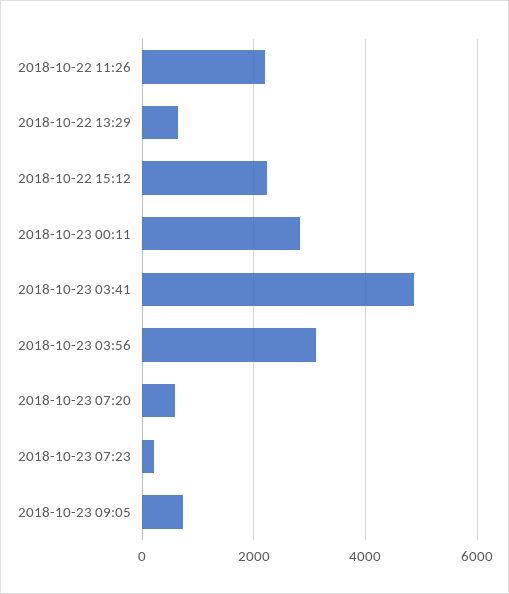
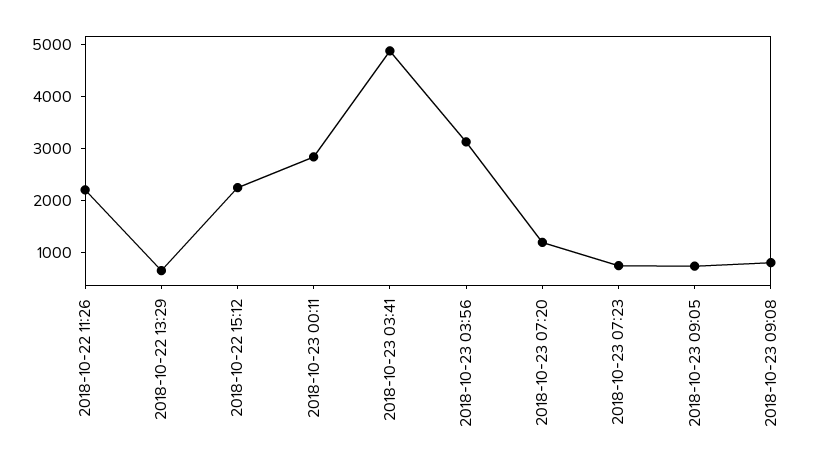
2018-10-23 07:20: 600 -> 1200
2018-10-23 07:23: 200 -> 800
2018-10-23 09:08: none -> 800

